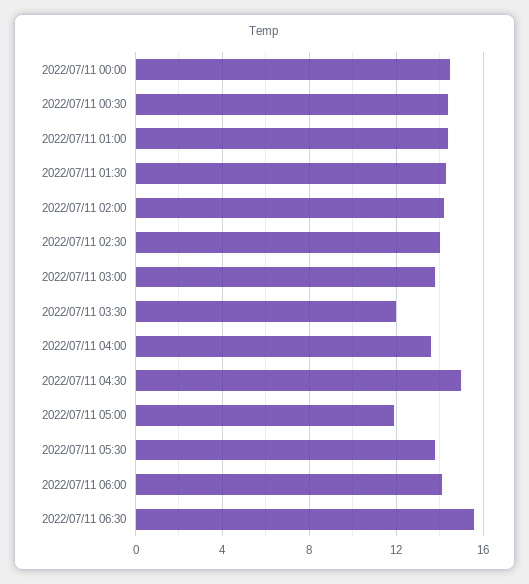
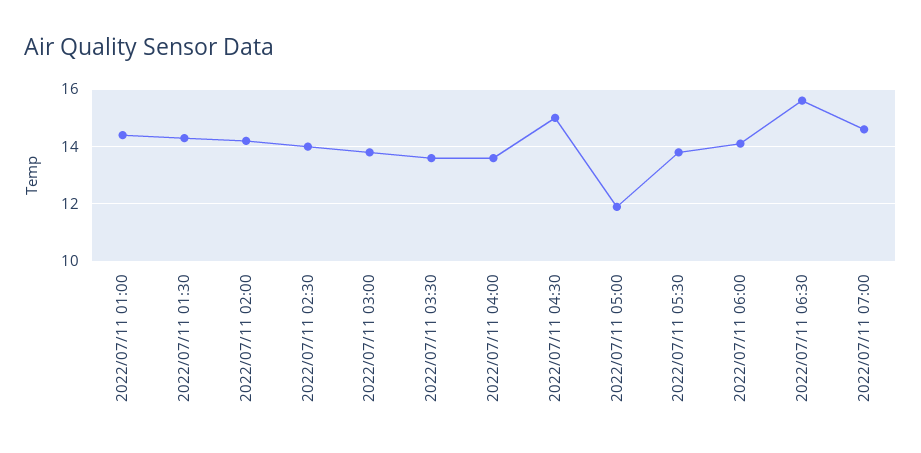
2022/07/11 00:00: 14.5 -> none
2022/07/11 00:30: 14.5 -> none
2022/07/11 03:30: 12 -> 13.5
2022/07/11 07:00: none -> 14.5

